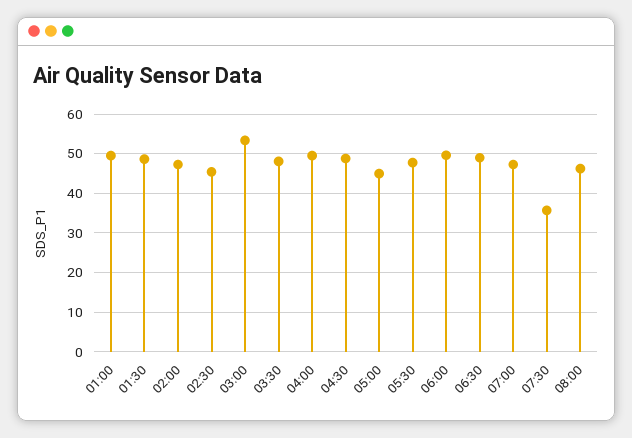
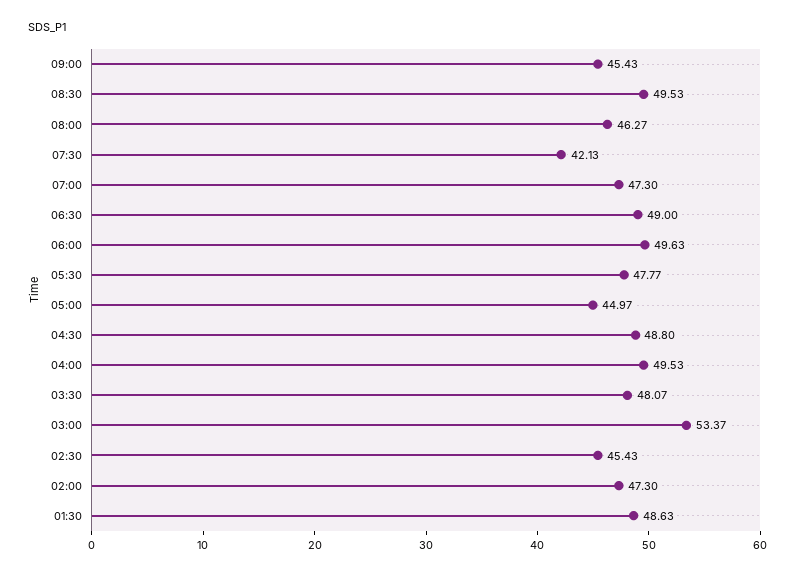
01:00: 50 -> none
07:30: 36 -> 42.13
09:00: none -> 45.43
08:30: none -> 49.53

